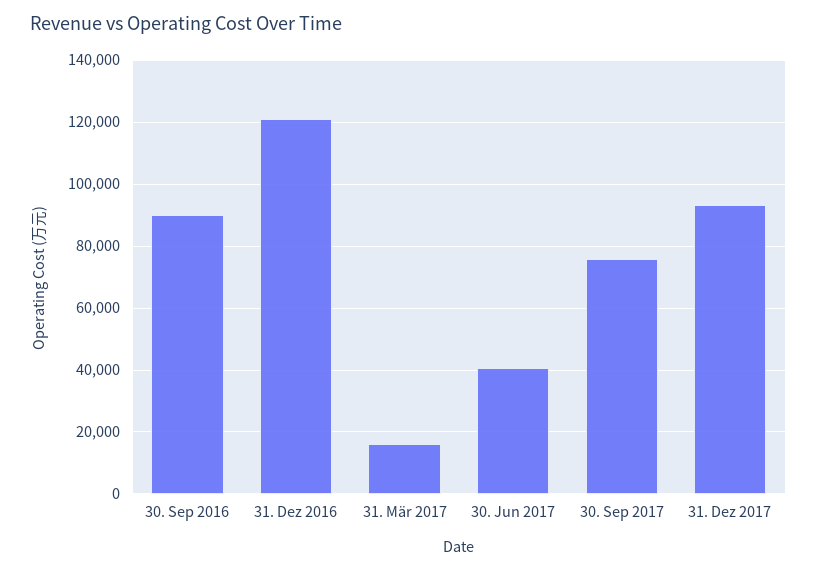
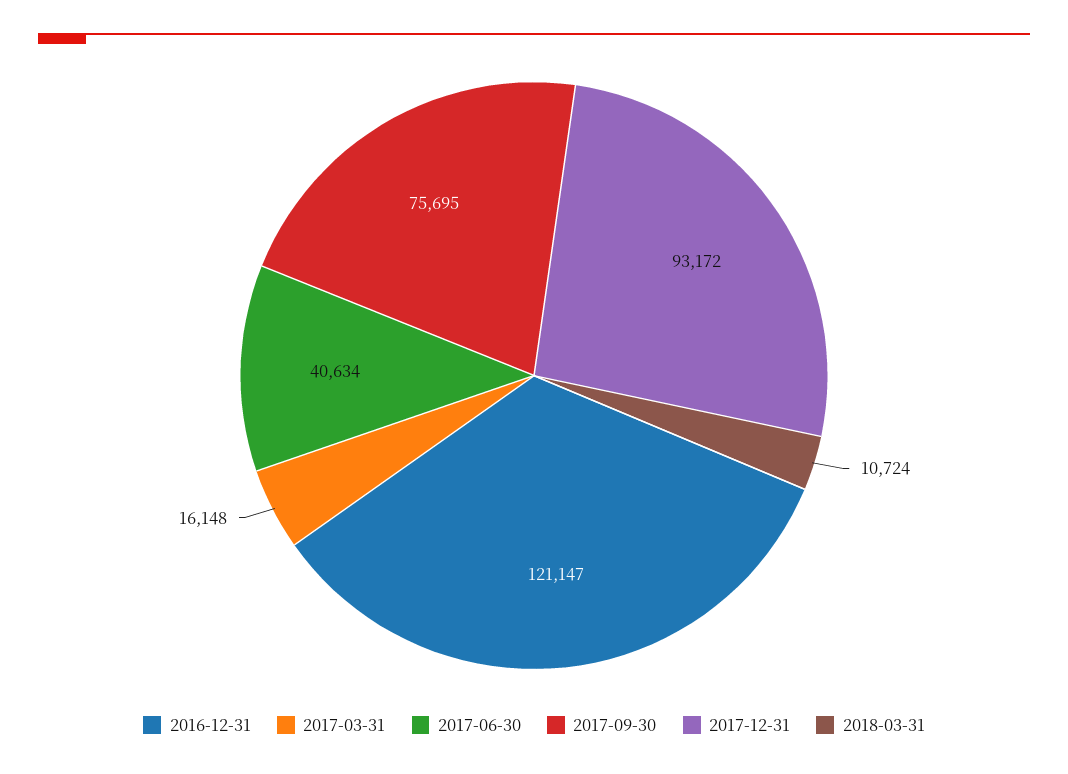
30. Sep 2016: 90000 -> none
2018-03-31: none -> 10724

